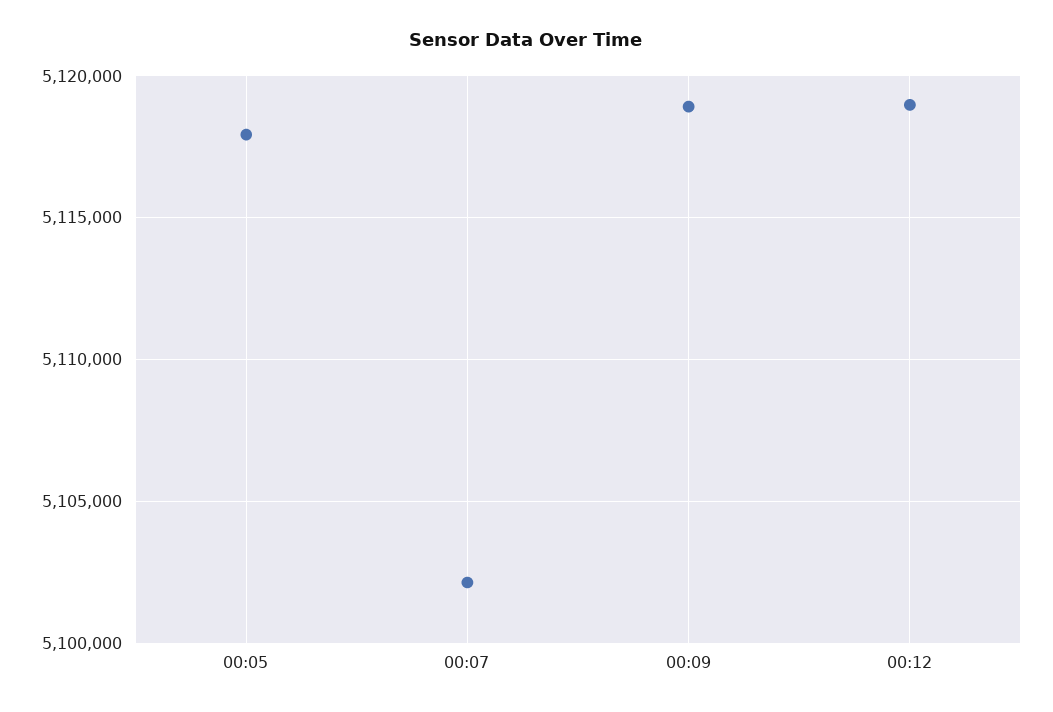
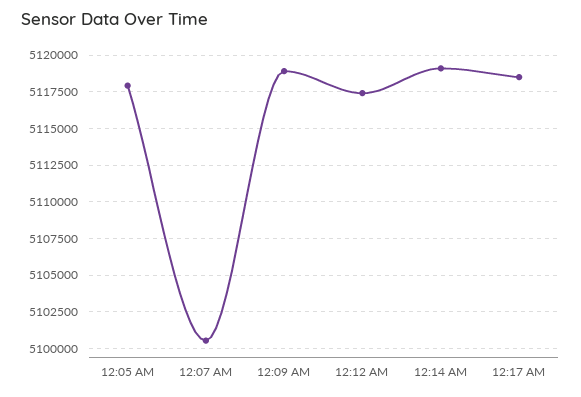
00:07: 5102000 -> 5100500
00:12: 5119000 -> 5117500
12:14 AM: none -> 5119000
12:17 AM: none -> 5118500

